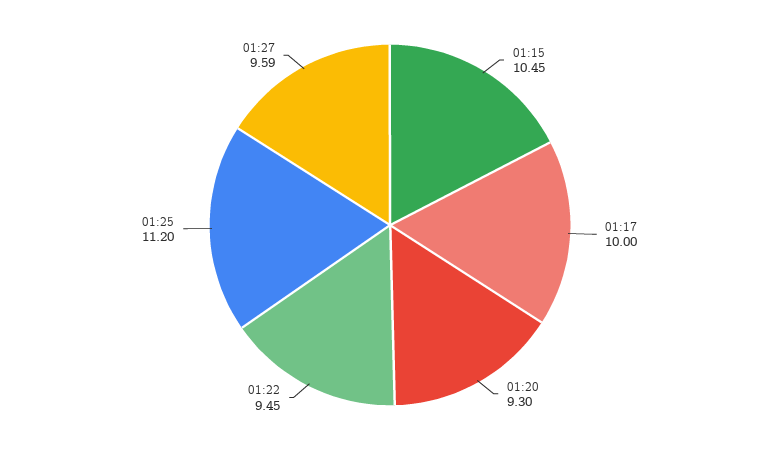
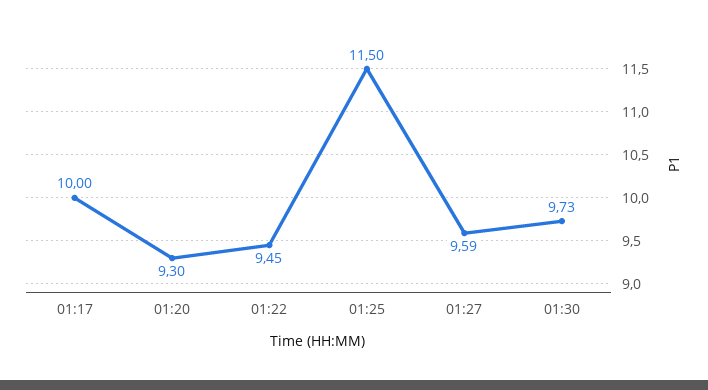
01:15: 10.45 -> none
01:25: 11.2 -> 11.5
01:30: none -> 9.73

